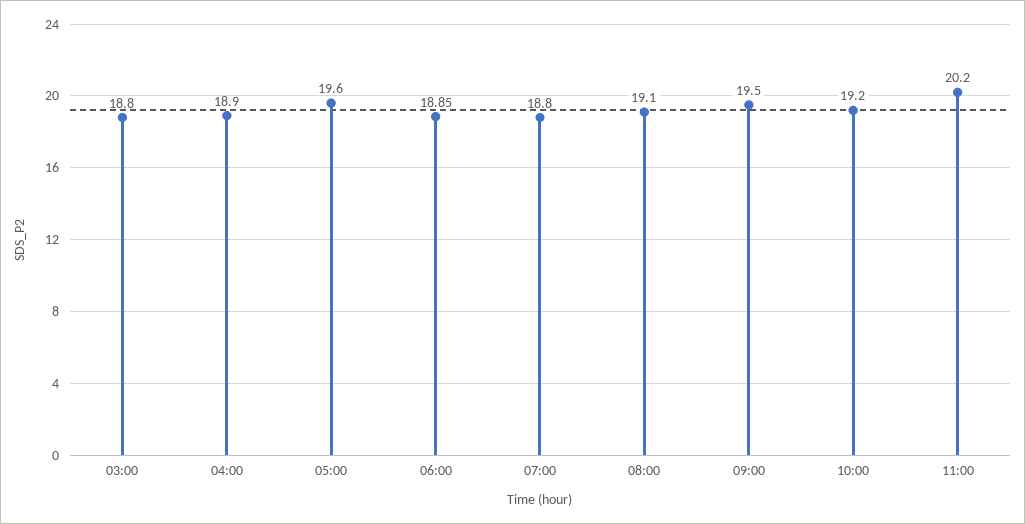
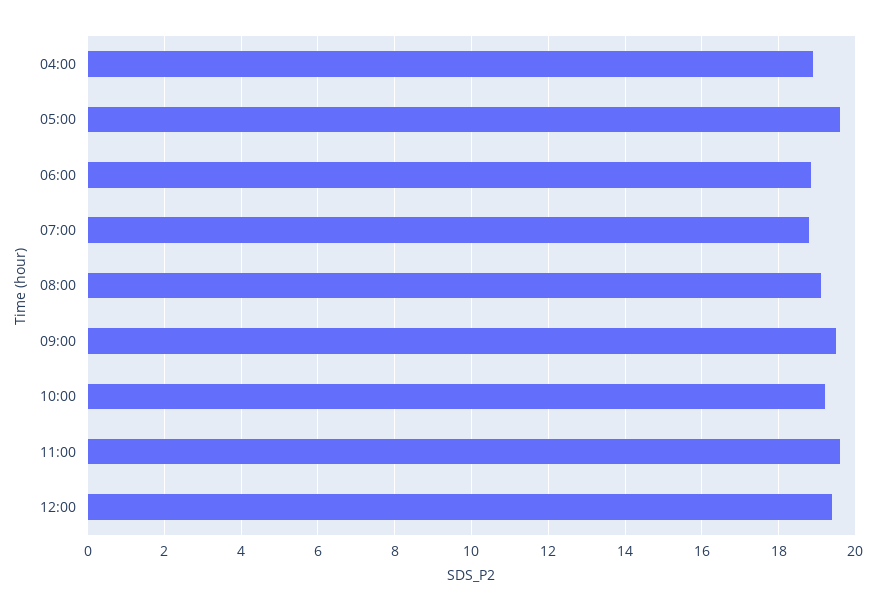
03:00: 18.8 -> none
11:00: 20.2 -> 19.6
12:00: none -> 19.4

